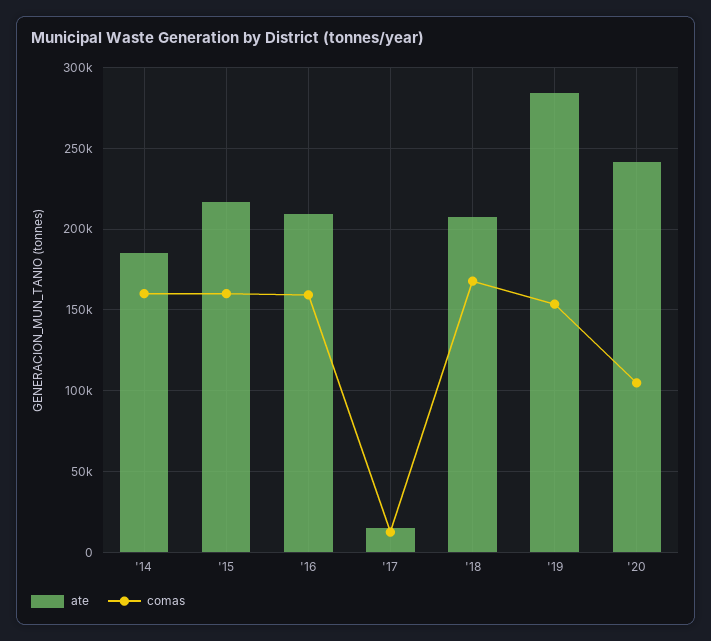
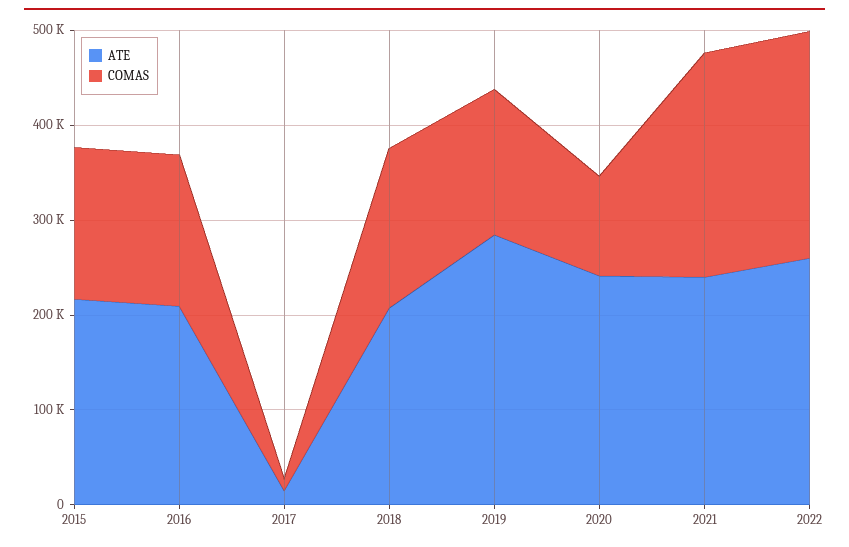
ate, '14: 185000 -> none
comas, '14: 160000 -> none
ate, 2021: none -> 240000
comas, 2021: none -> 240000
ate, 2022: none -> 260000
comas, 2022: none -> 240000

